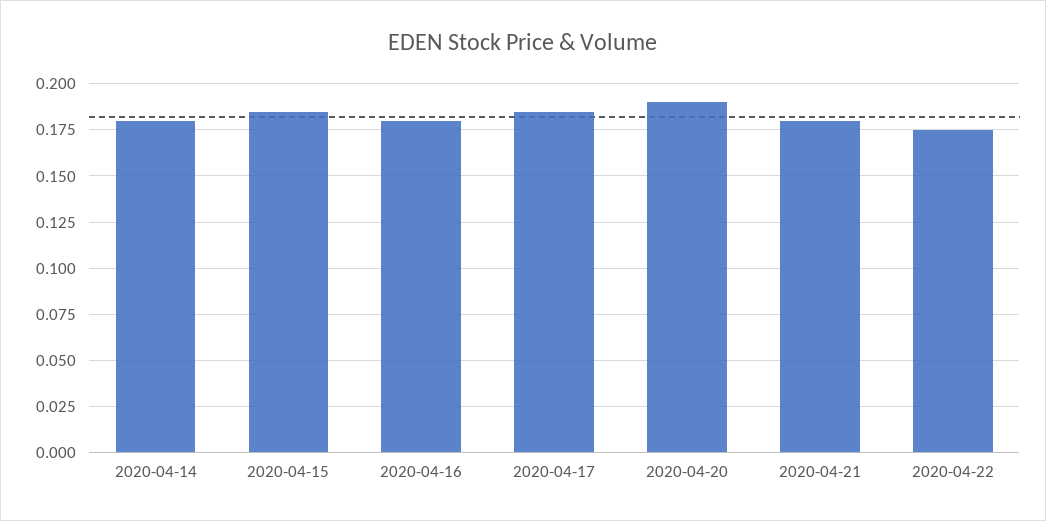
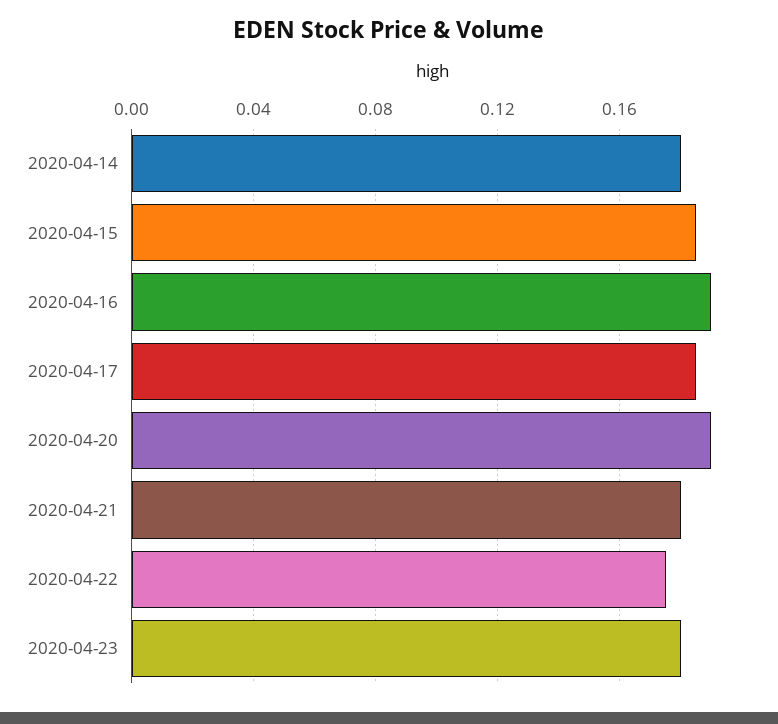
2020-04-16: 0.18 -> 0.19
2020-04-23: none -> 0.18

